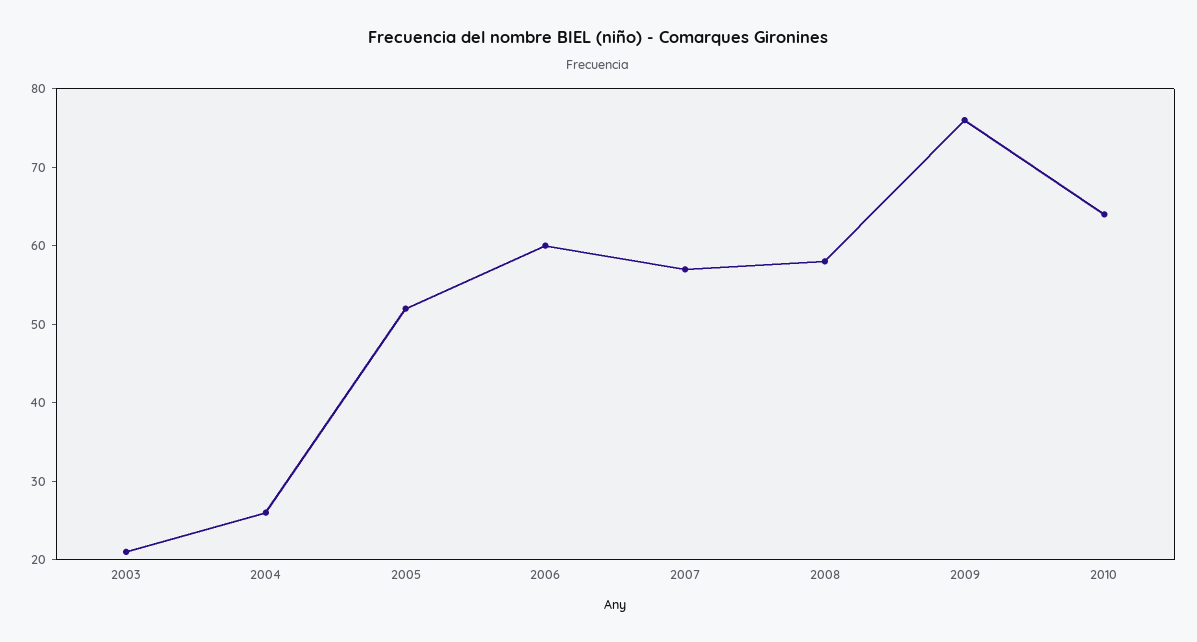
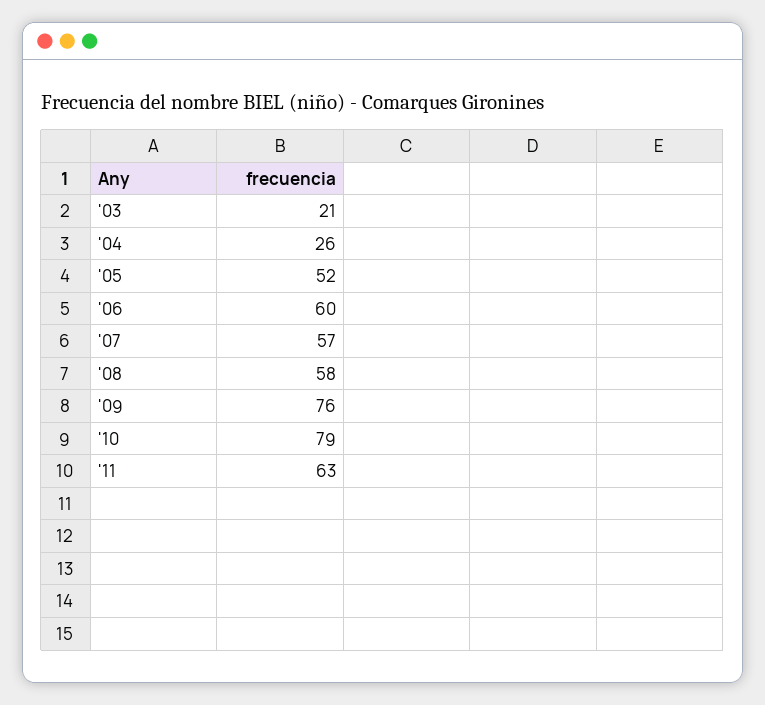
2010: 65 -> 79
'11: none -> 63

